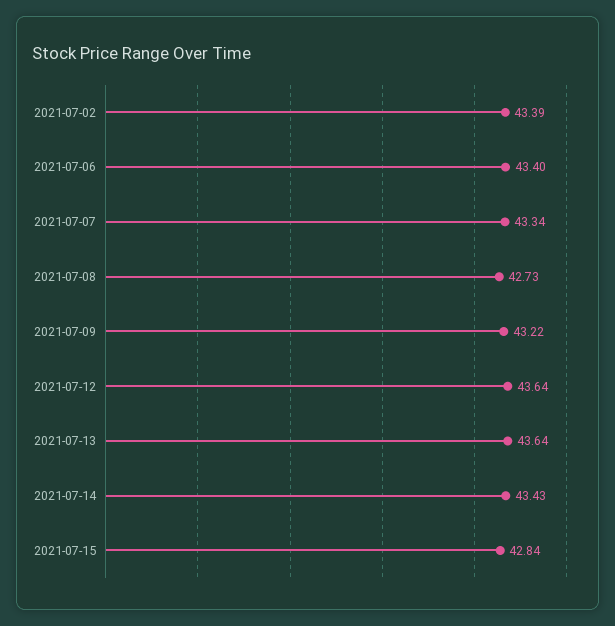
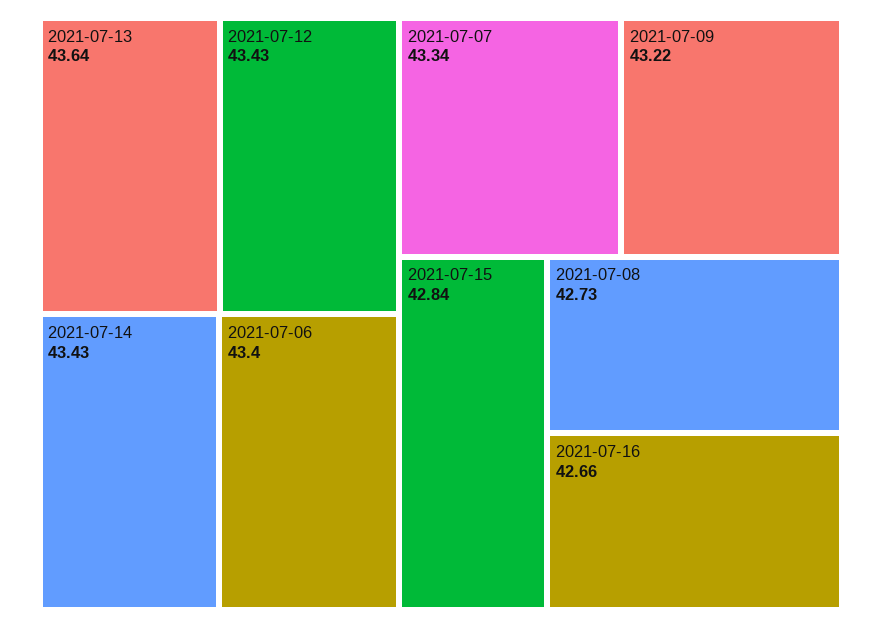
2021-07-02: 43.39 -> none
2021-07-12: 43.64 -> 43.43
2021-07-16: none -> 42.66

